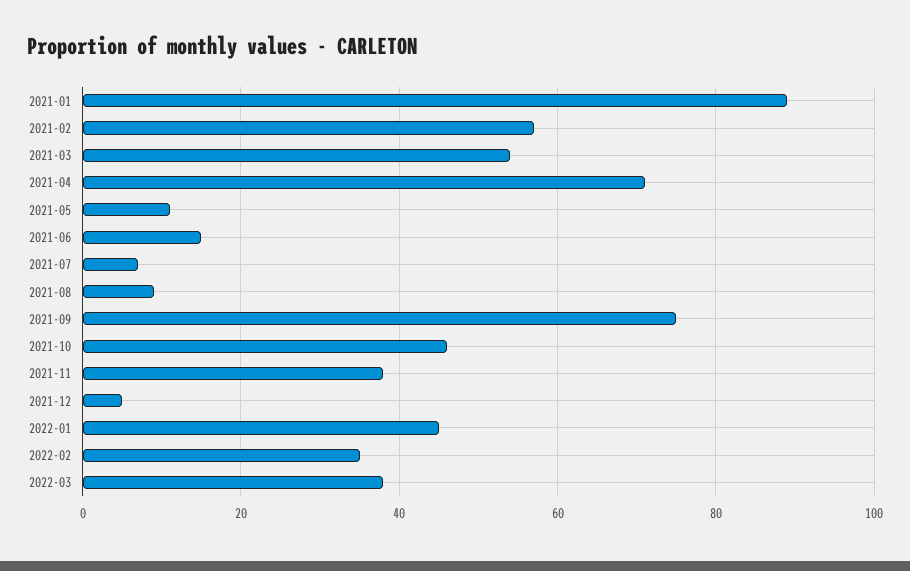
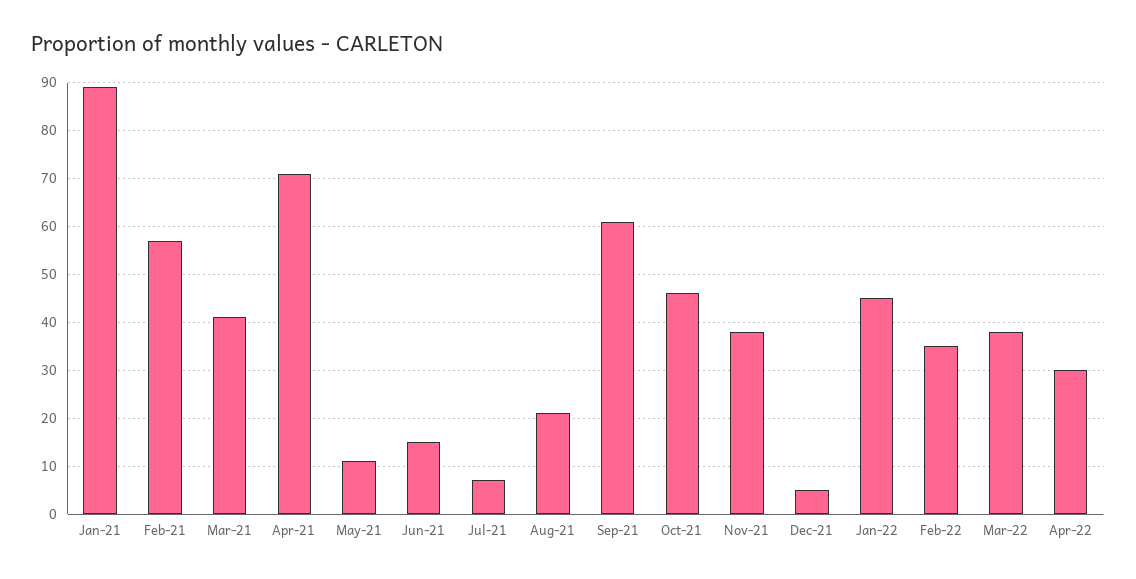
2021-03: 55 -> 40
2021-08: 10 -> 20
2021-09: 75 -> 60
Apr-22: none -> 30

